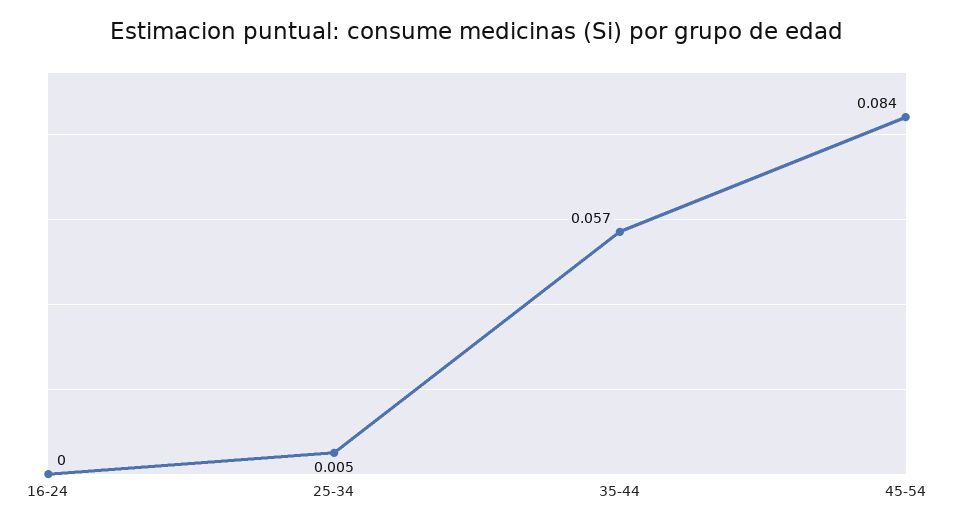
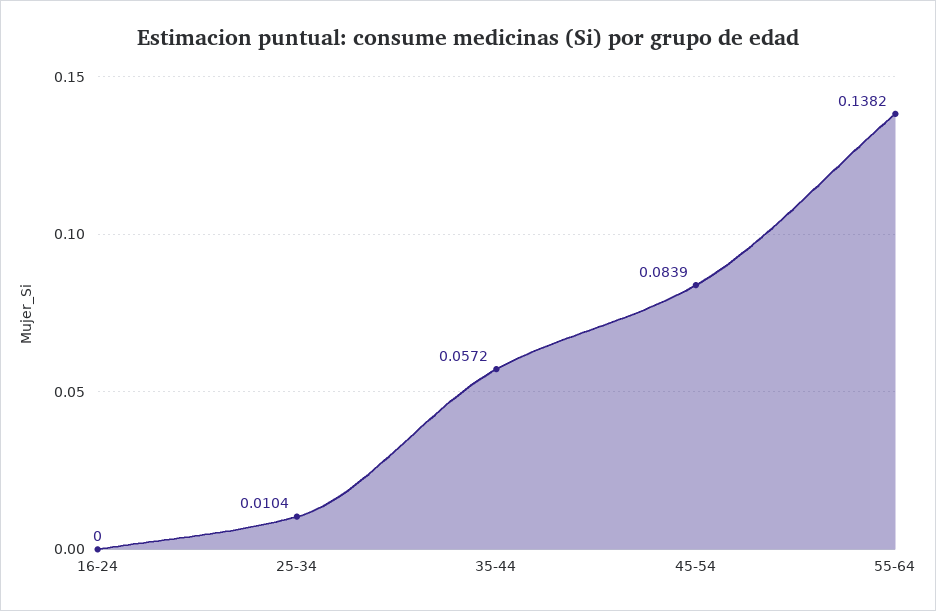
25-34: 0.005 -> 0.0104
55-64: none -> 0.1382

